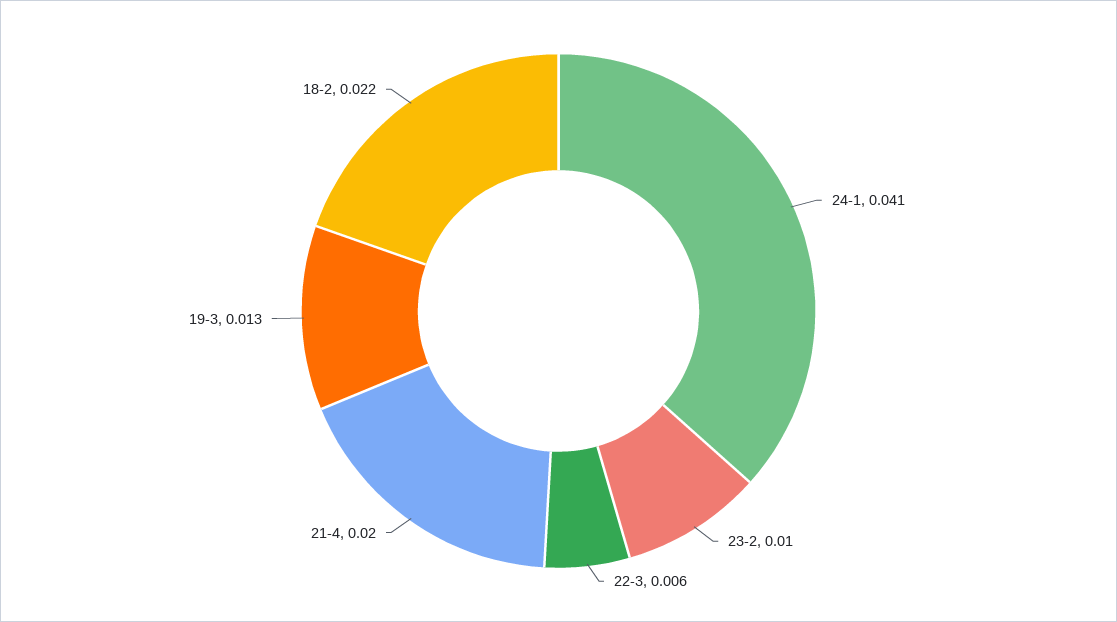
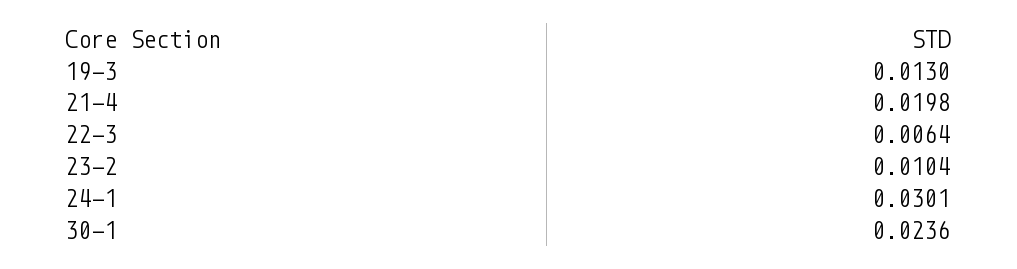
24-1: 0.041 -> 0.0301
18-2: 0.022 -> none
30-1: none -> 0.0236

